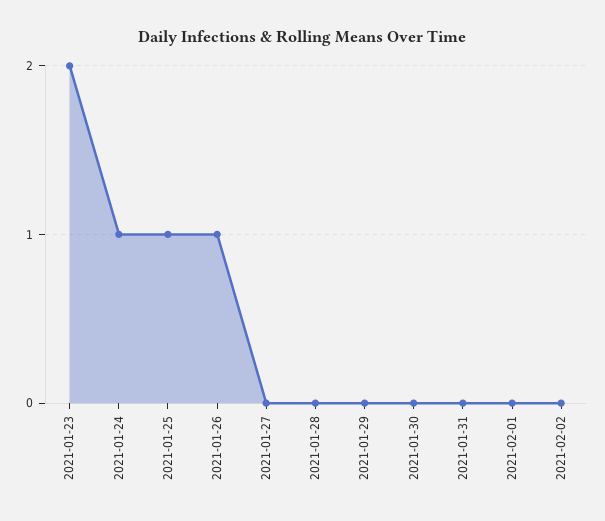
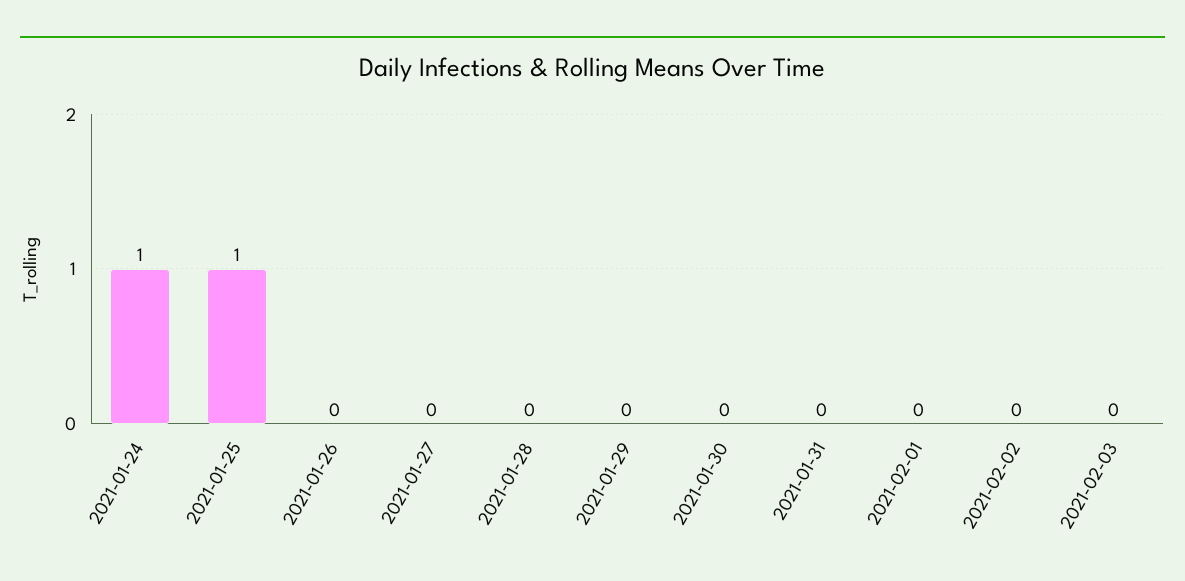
2021-01-23: 2 -> none
2021-01-26: 1 -> 0
2021-02-03: none -> 0

